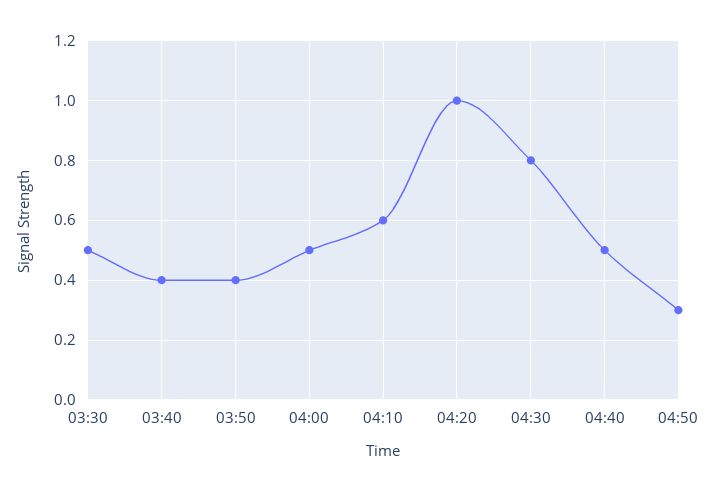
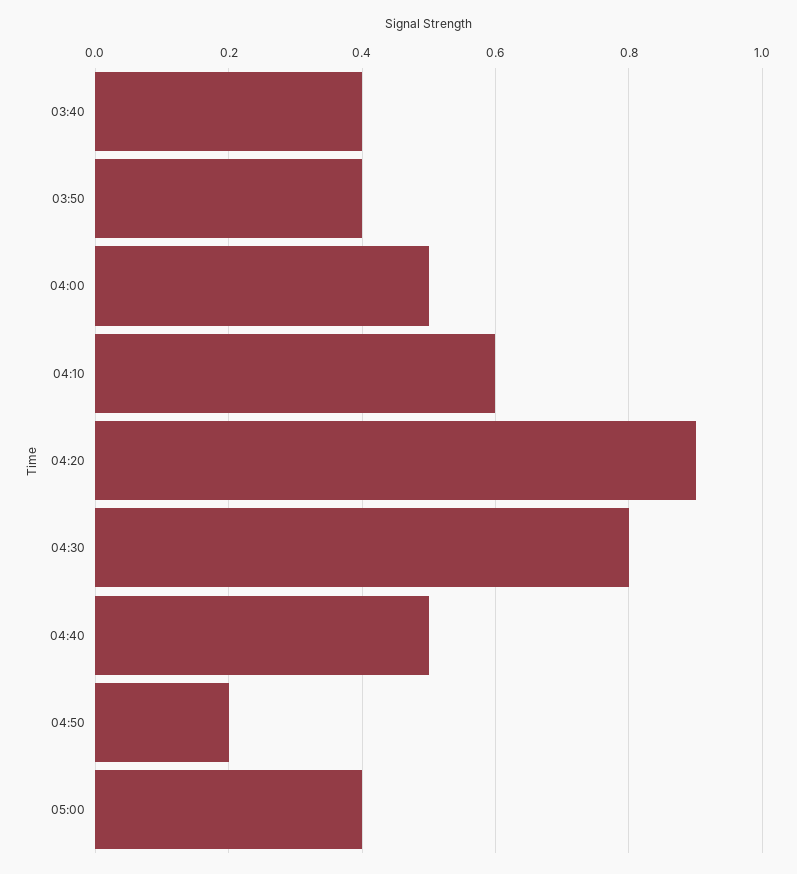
03:30: 0.5 -> none
04:20: 1 -> 0.9
04:50: 0.3 -> 0.2
05:00: none -> 0.4

